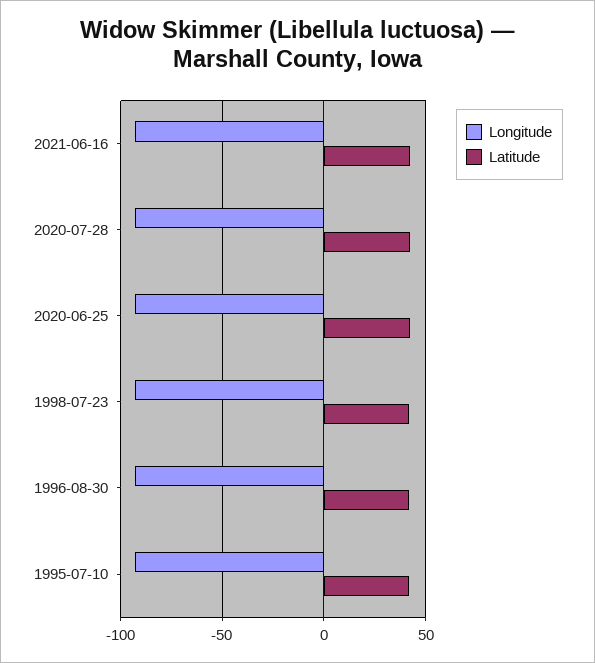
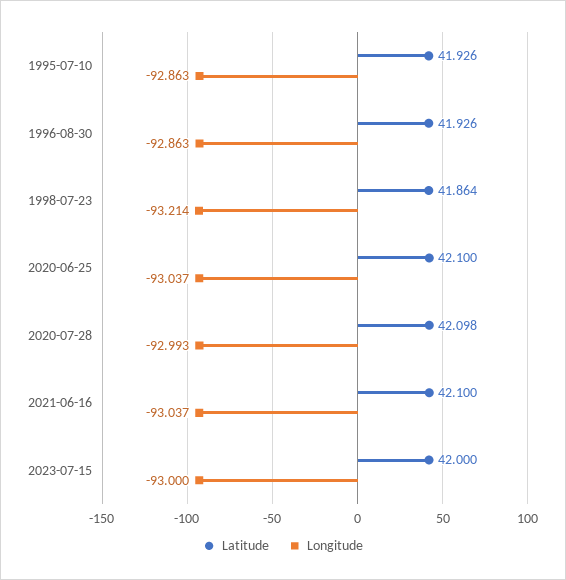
Latitude, 2023-07-15: none -> 42
Longitude, 2023-07-15: none -> -93

